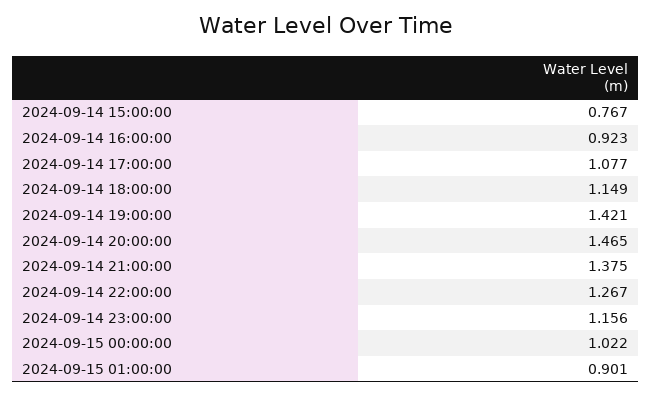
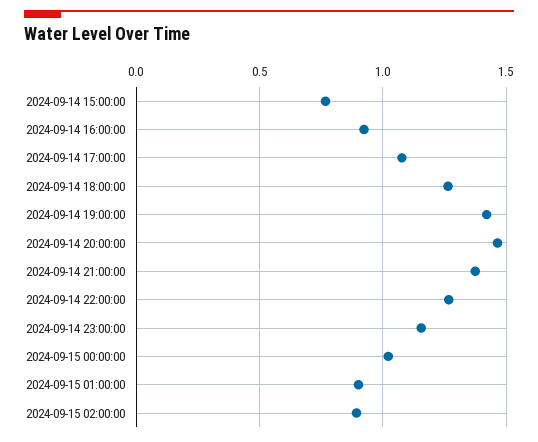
2024-09-14 18:00:00: 1.149 -> 1.25
2024-09-15 02:00:00: none -> 0.9

